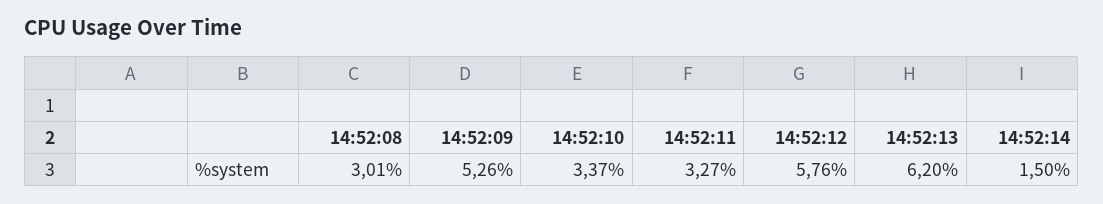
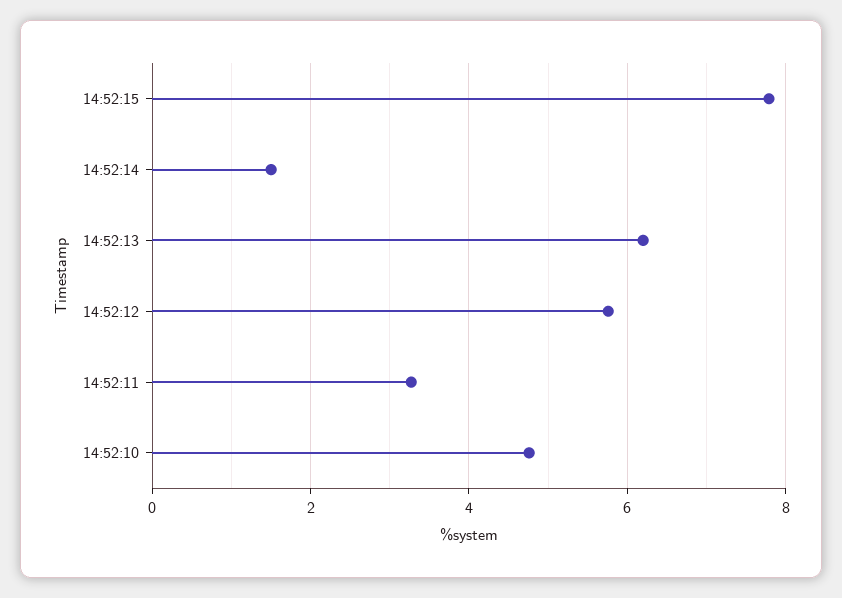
14:52:08: 3.01 -> none
14:52:09: 5.26 -> none
14:52:10: 3.37 -> 4.8
14:52:15: none -> 7.8

